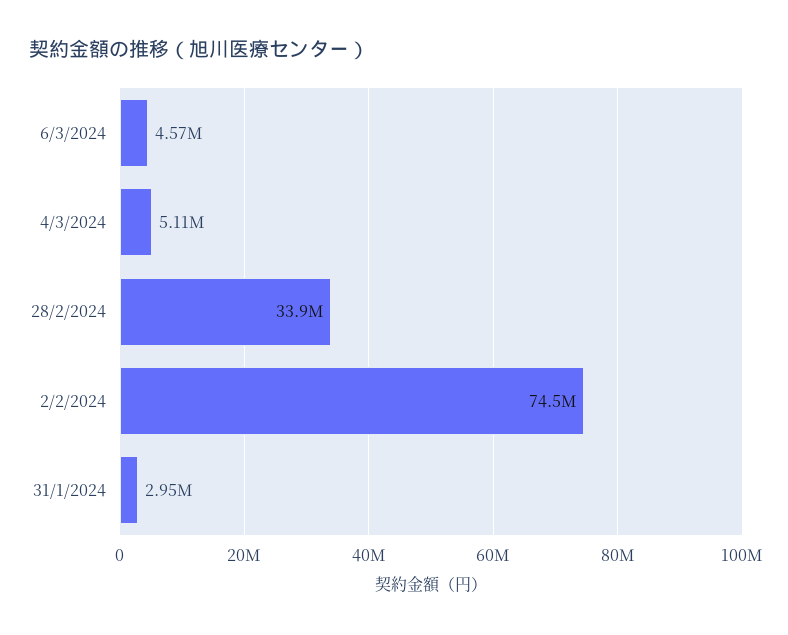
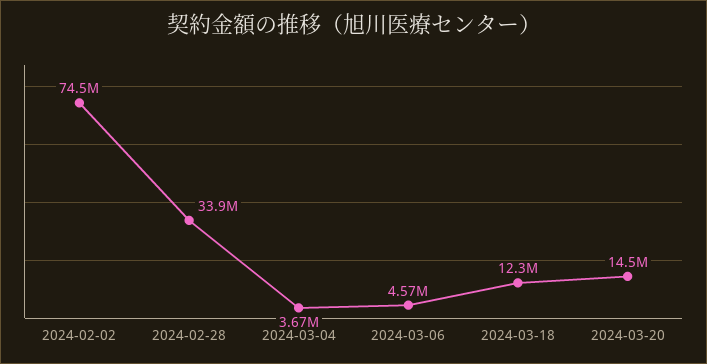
4/3/2024: 5110000 -> 3670000
31/1/2024: 2950000 -> none
2024-03-18: none -> 12300000
2024-03-20: none -> 14500000

